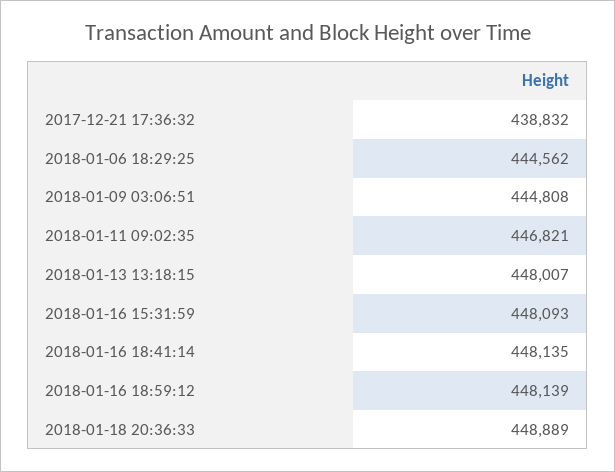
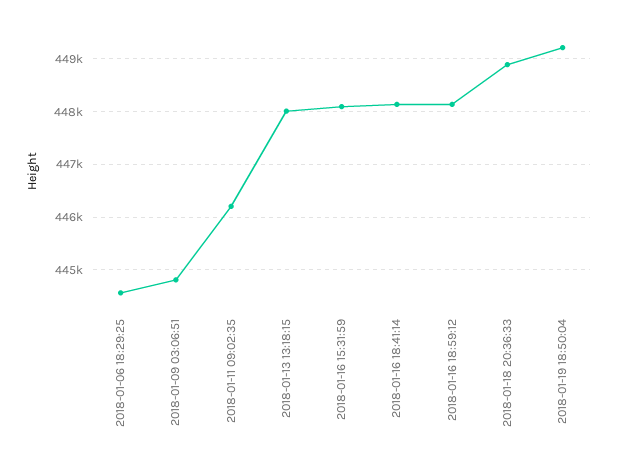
2017-12-21 17:36:32: 438832 -> none
2018-01-11 09:02:35: 446821 -> 446200
2018-01-19 18:50:04: none -> 449200

